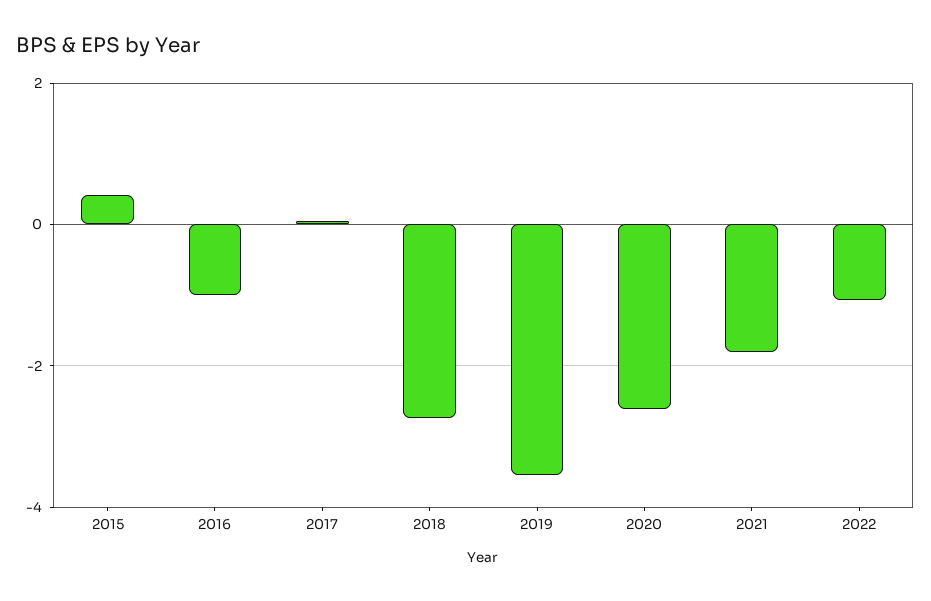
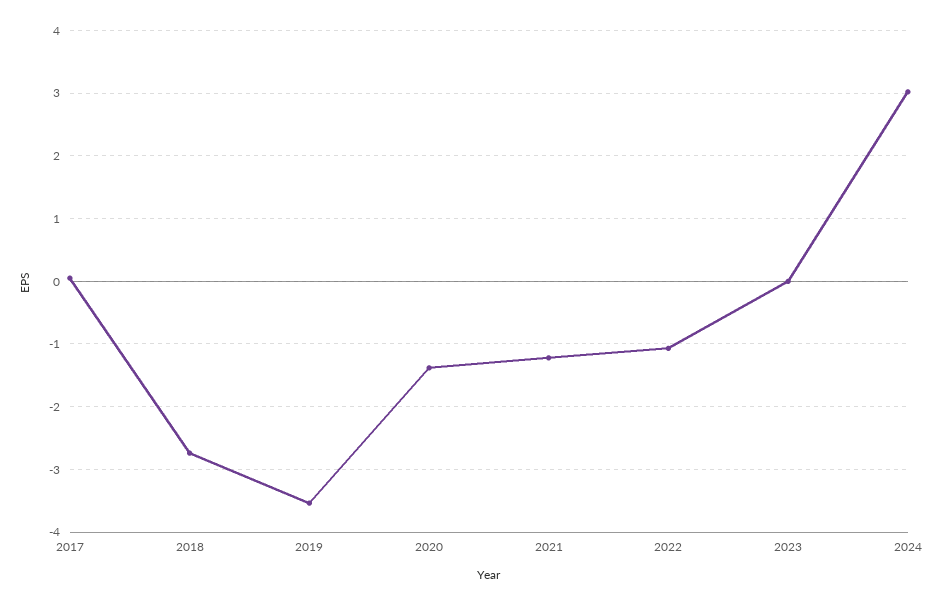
2015: 0.4 -> none
2016: -1 -> none
2020: -2.6 -> -1.4
2021: -1.8 -> -1.2
2023: none -> 0
2024: none -> 3

